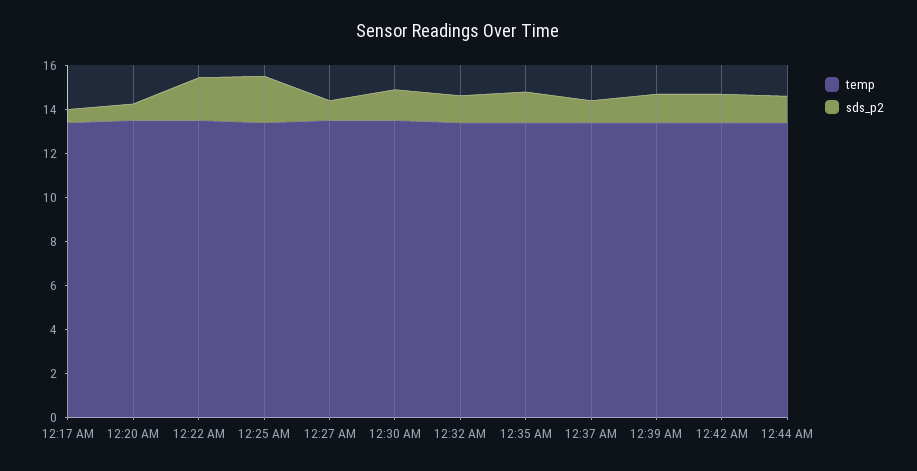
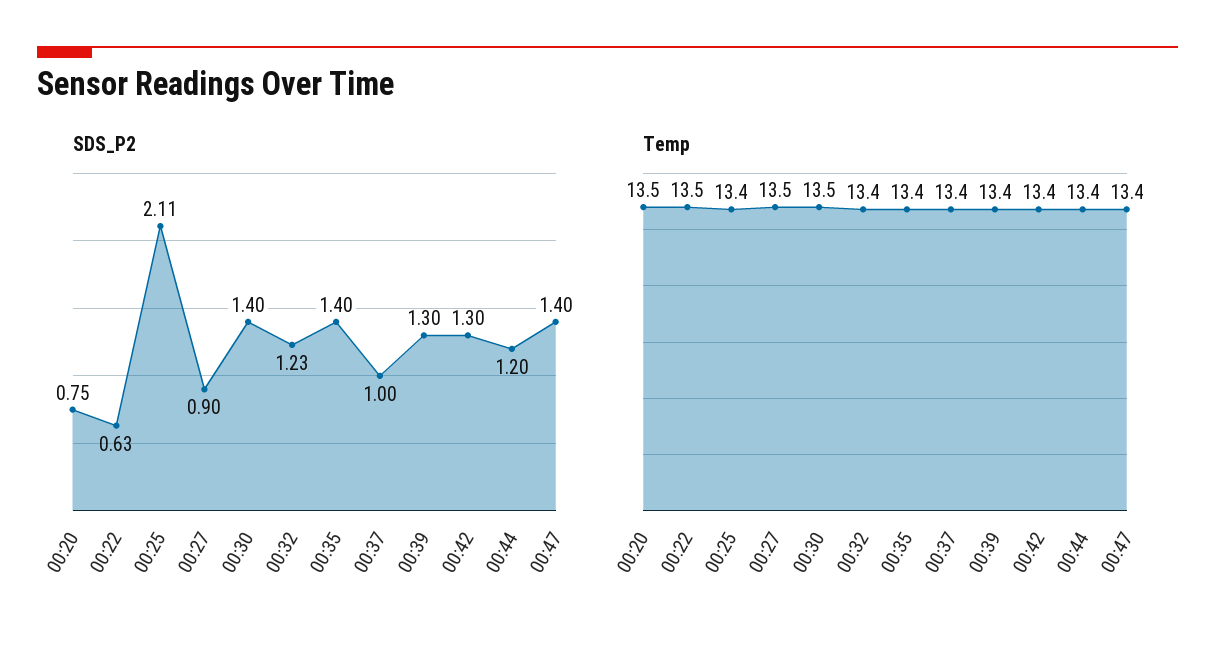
temp, 12:17 AM: 13.5 -> none
sds_p2, 12:17 AM: 0.5 -> none
sds_p2, 12:22 AM: 2 -> 0.63
sds_p2, 00:47: none -> 1.4
temp, 00:47: none -> 13.4

